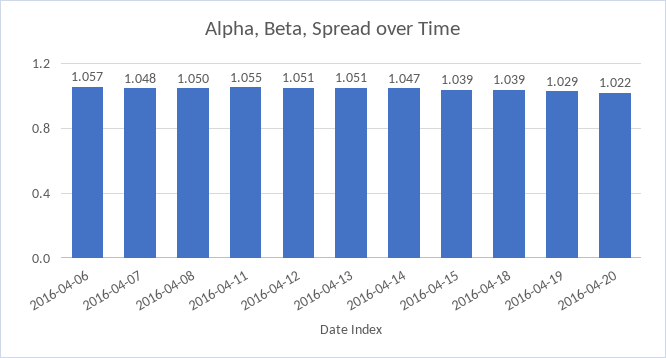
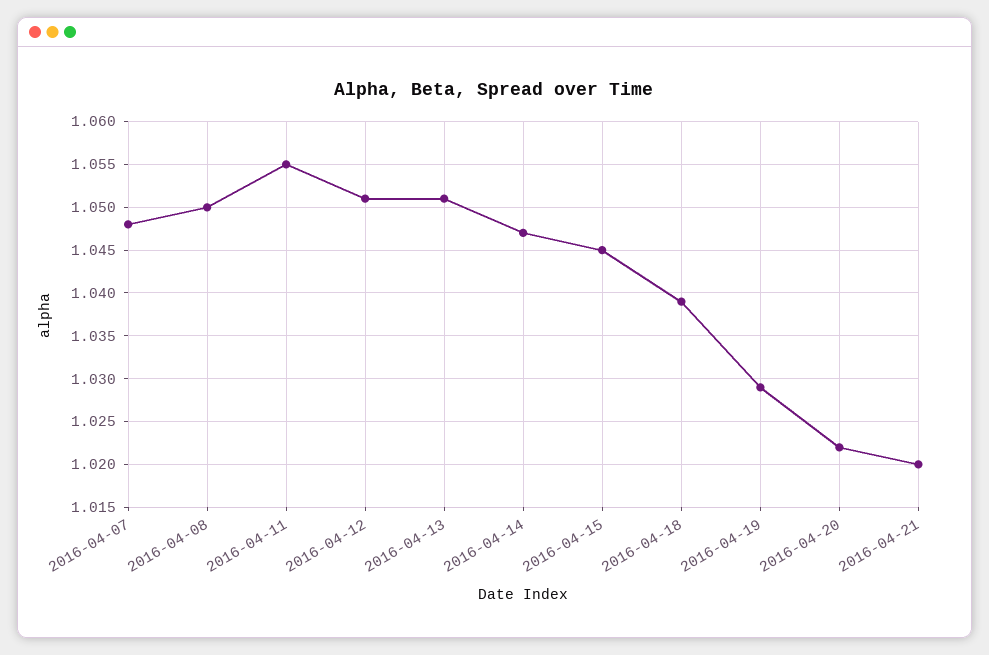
2016-04-06: 1.057 -> none
2016-04-15: 1.039 -> 1.045
2016-04-21: none -> 1.02

